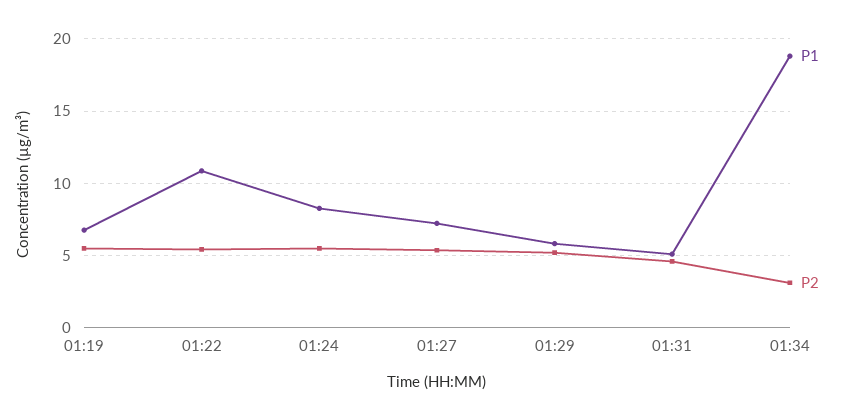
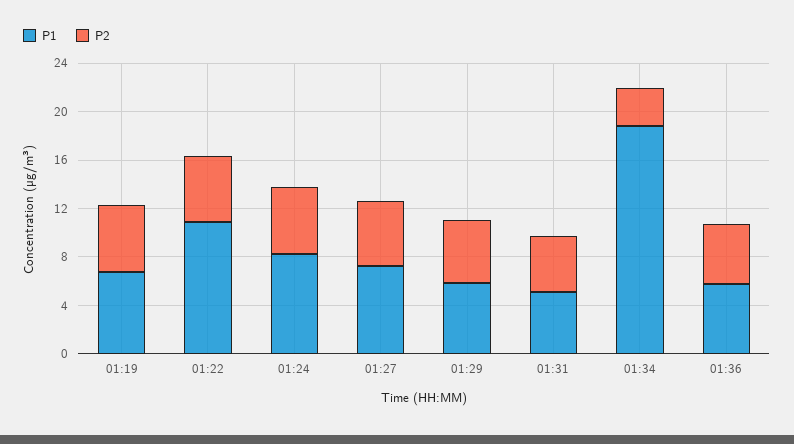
P1, 01:36: none -> 6
P2, 01:36: none -> 5

